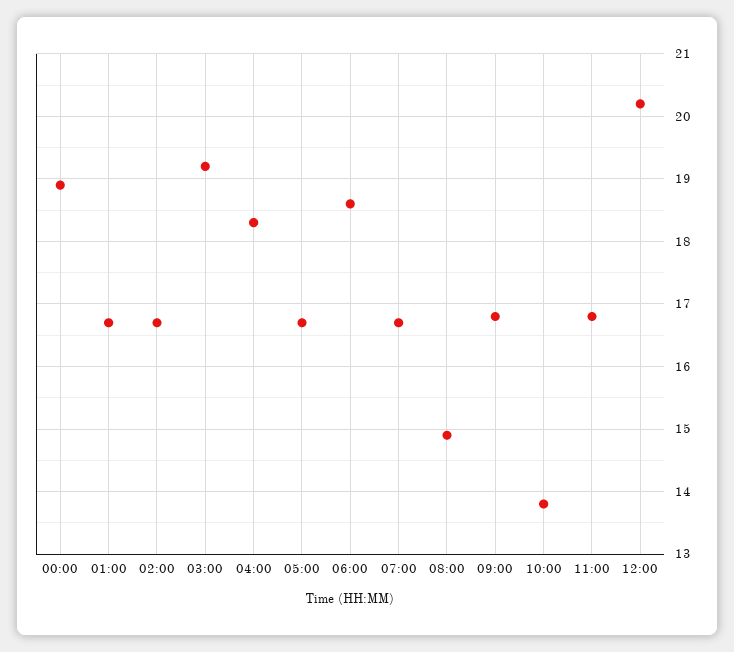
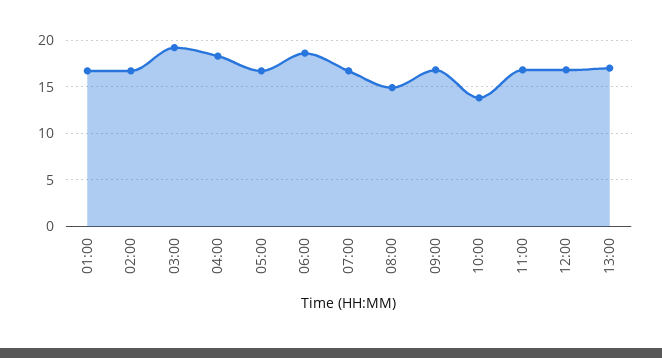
00:00: 18.9 -> none
12:00: 20.2 -> 17
13:00: none -> 17

